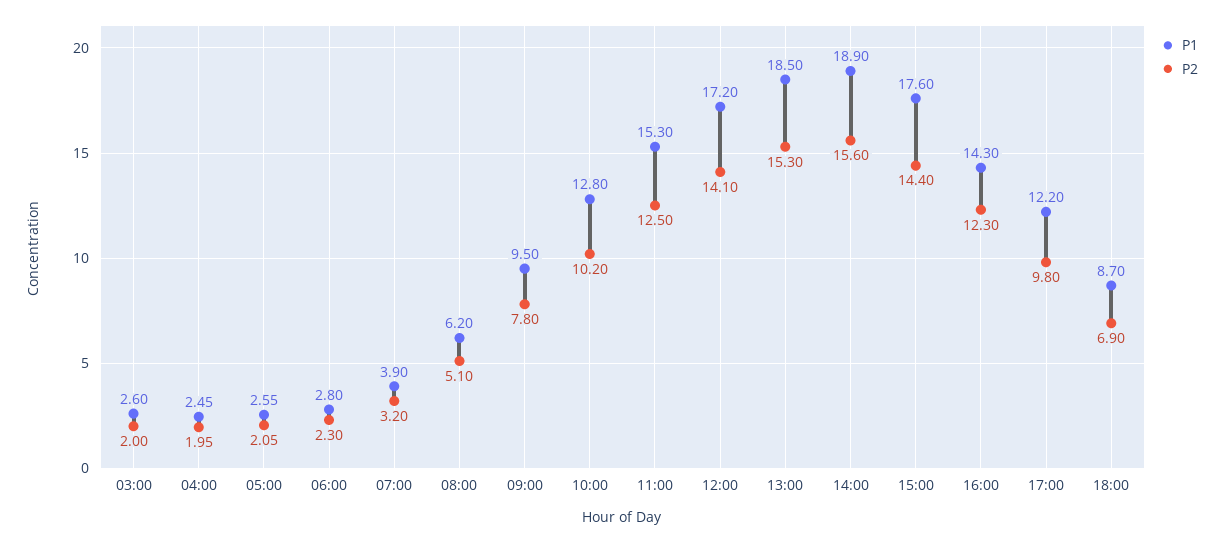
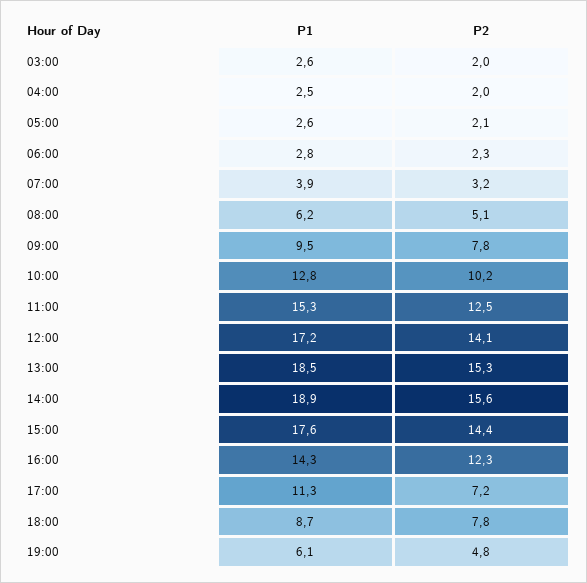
P1, 17:00: 12.2 -> 11.3
P2, 17:00: 9.8 -> 7.2
P2, 18:00: 6.9 -> 7.8
P1, 19:00: none -> 6.1
P2, 19:00: none -> 4.8

